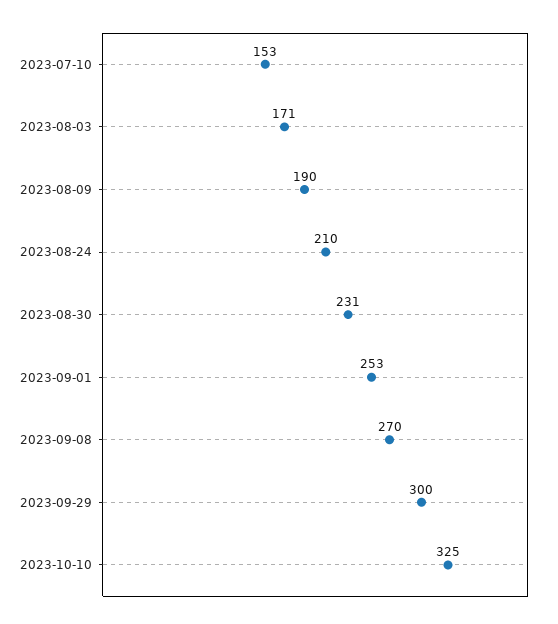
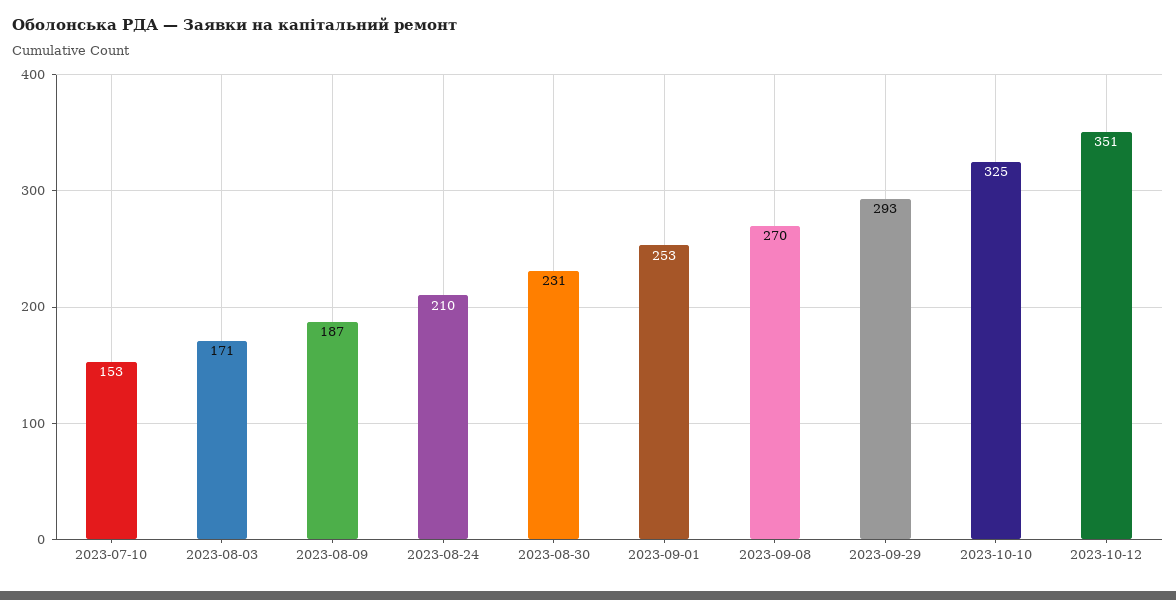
2023-08-09: 190 -> 187
2023-09-29: 300 -> 293
2023-10-12: none -> 351

